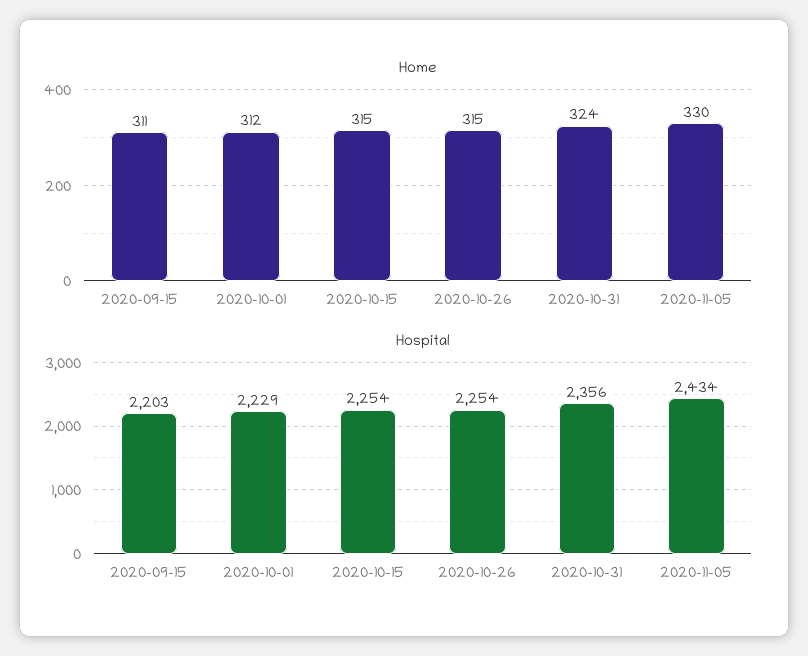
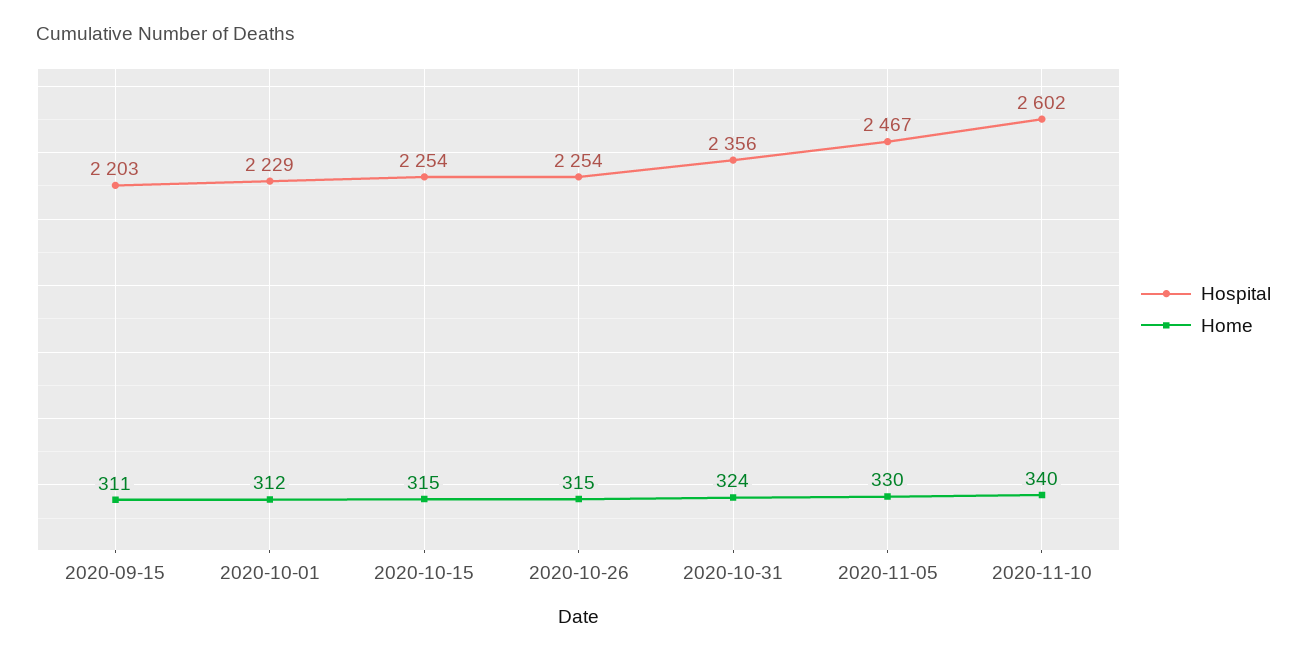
Hospital, 2020-11-05: 2434 -> 2467
Hospital, 2020-11-10: none -> 2602
Home, 2020-11-10: none -> 340

